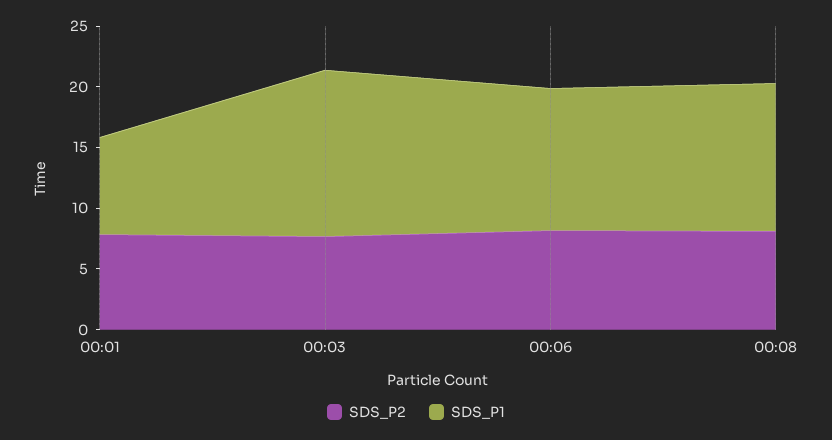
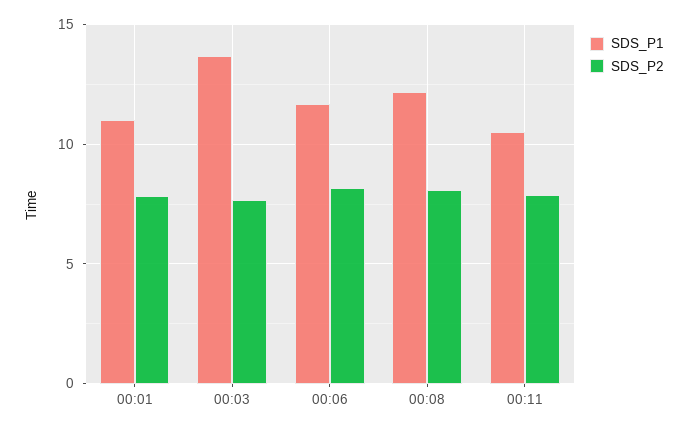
SDS_P1, 00:01: 8 -> 11
SDS_P1, 00:11: none -> 10.5
SDS_P2, 00:11: none -> 8

